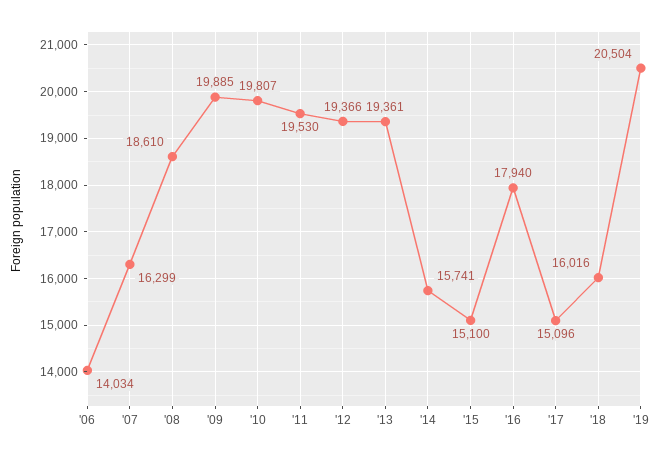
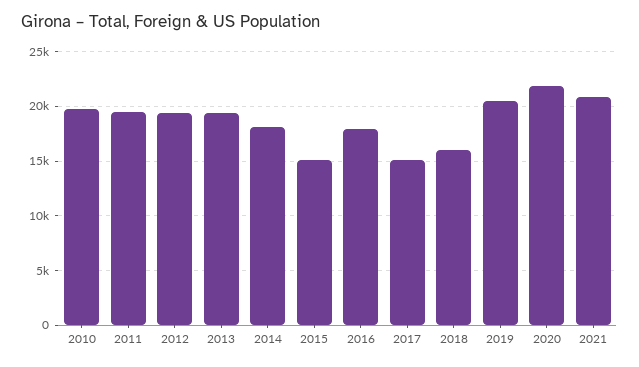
'06: 14034 -> none
'07: 16299 -> none
'08: 18610 -> none
'09: 19885 -> none
'14: 15741 -> 18000
2020: none -> 22000
2021: none -> 21000

